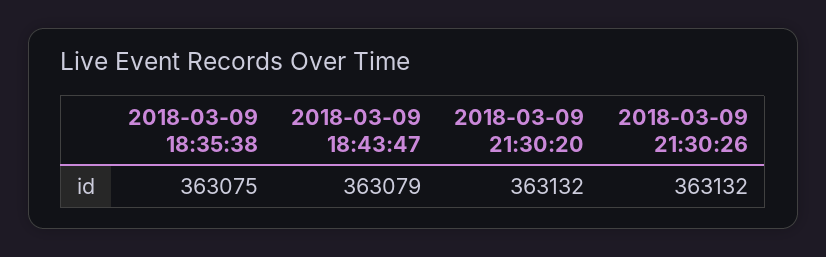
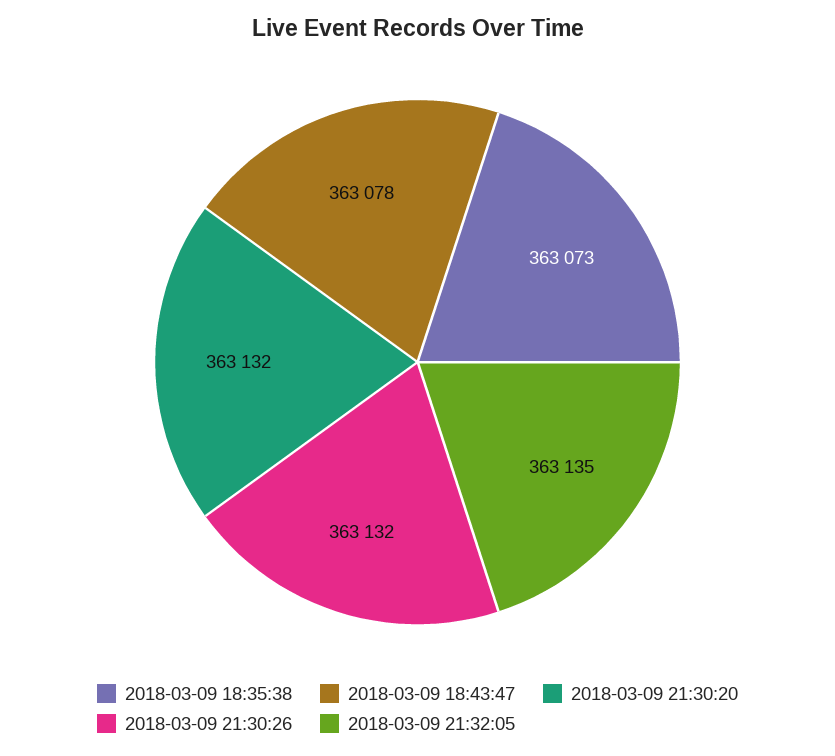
2018-03-09 18:35:38: 363075 -> 363073
2018-03-09 18:43:47: 363079 -> 363078
2018-03-09 21:32:05: none -> 363135

